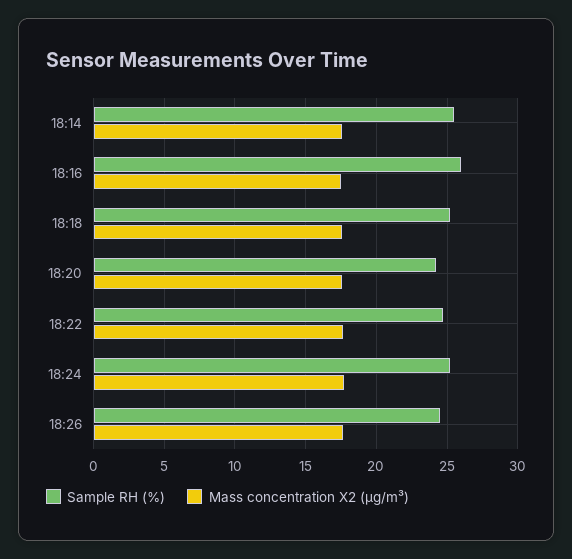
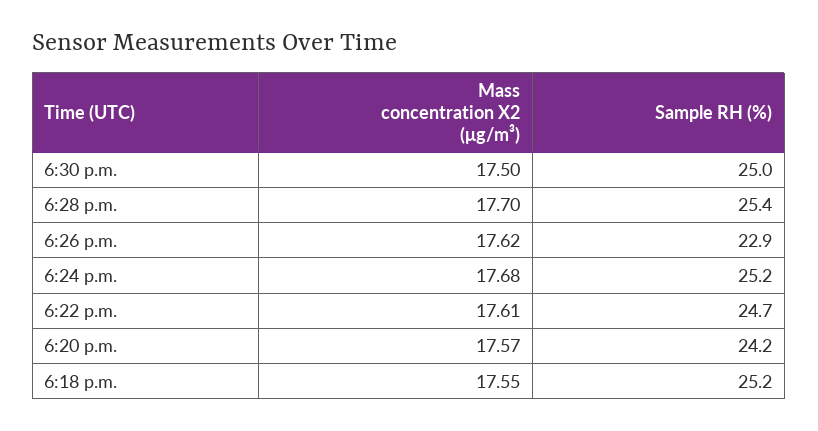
Sample RH (%), 18:14: 25.5 -> none
Mass concentration X2 (μg/m³), 18:14: 17.5 -> none
Sample RH (%), 18:16: 26 -> none
Mass concentration X2 (μg/m³), 18:16: 17.5 -> none
Sample RH (%), 18:26: 24.5 -> 22.9
Mass concentration X2 (μg/m³), 6:30 p.m.: none -> 17.5
Sample RH (%), 6:30 p.m.: none -> 25
Mass concentration X2 (μg/m³), 6:28 p.m.: none -> 17.7
Sample RH (%), 6:28 p.m.: none -> 25.4

